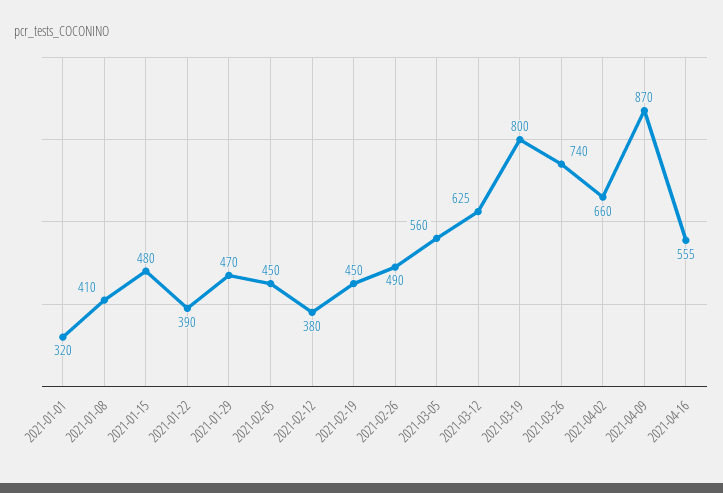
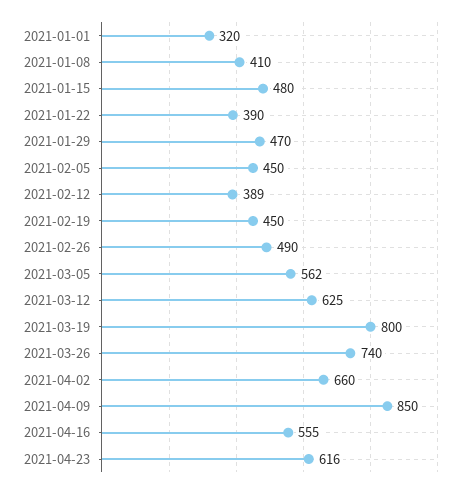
2021-02-12: 380 -> 389
2021-03-05: 560 -> 562
2021-04-09: 870 -> 850
2021-04-23: none -> 616

